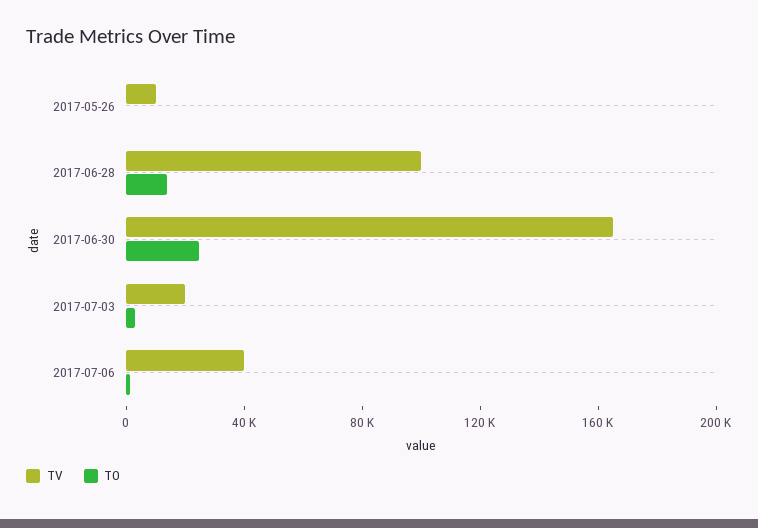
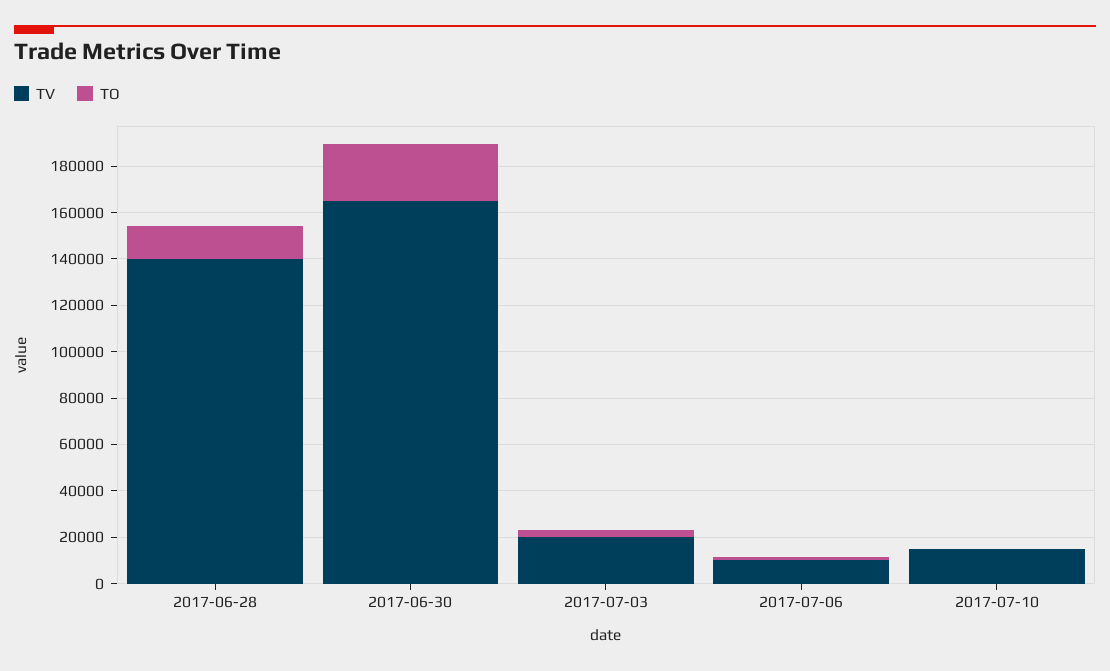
TV, 2017-05-26: 10000 -> none
TO, 2017-05-26: 0 -> none
TV, 2017-06-28: 100000 -> 140000
TV, 2017-07-06: 40000 -> 10000
TV, 2017-07-10: none -> 15000
TO, 2017-07-10: none -> 0

